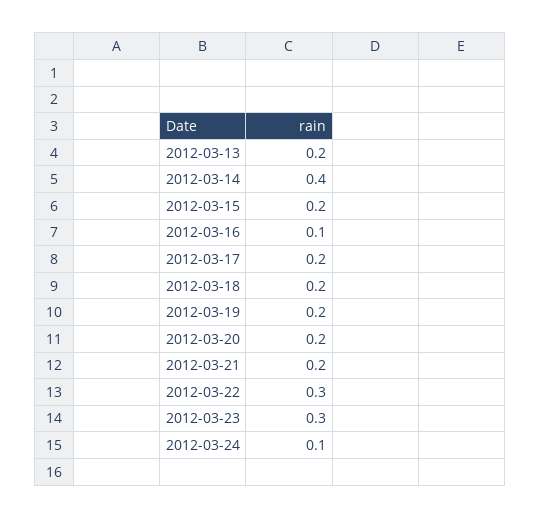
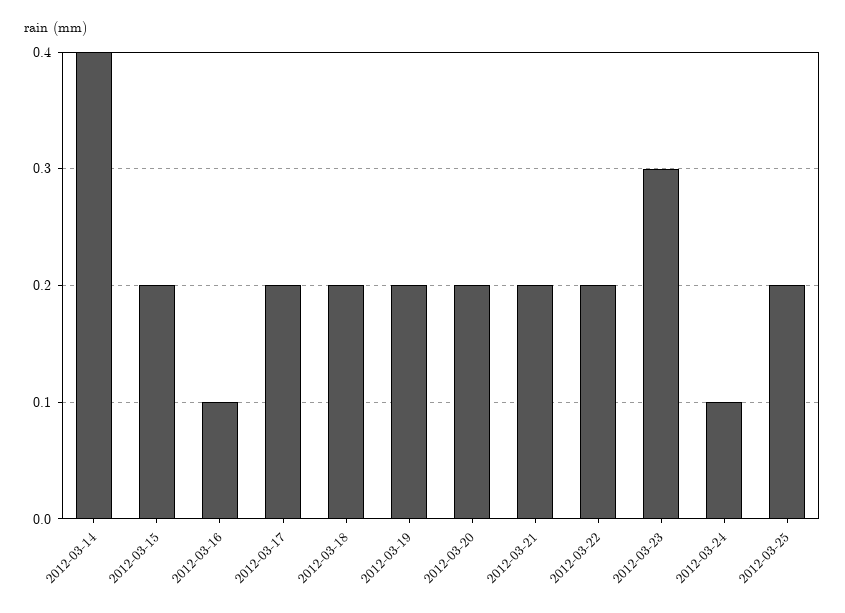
2012-03-13: 0.2 -> none
2012-03-22: 0.3 -> 0.2
2012-03-25: none -> 0.2

